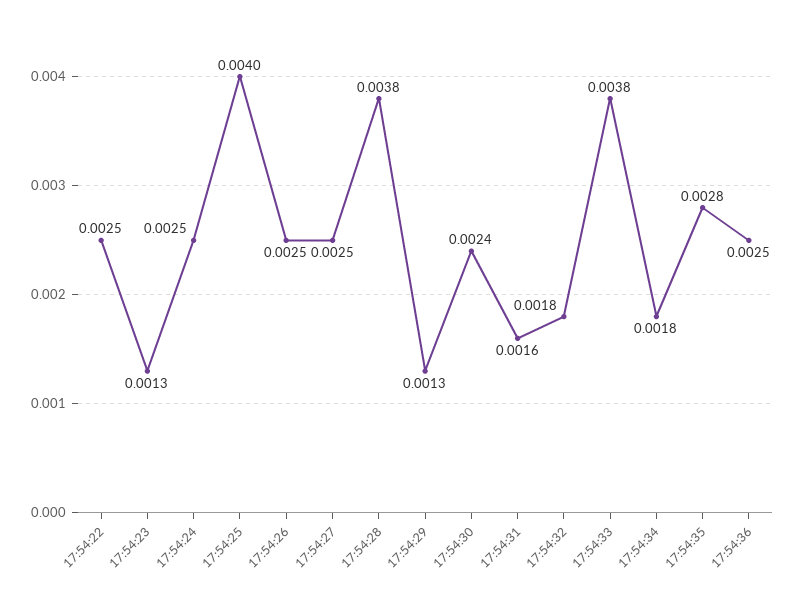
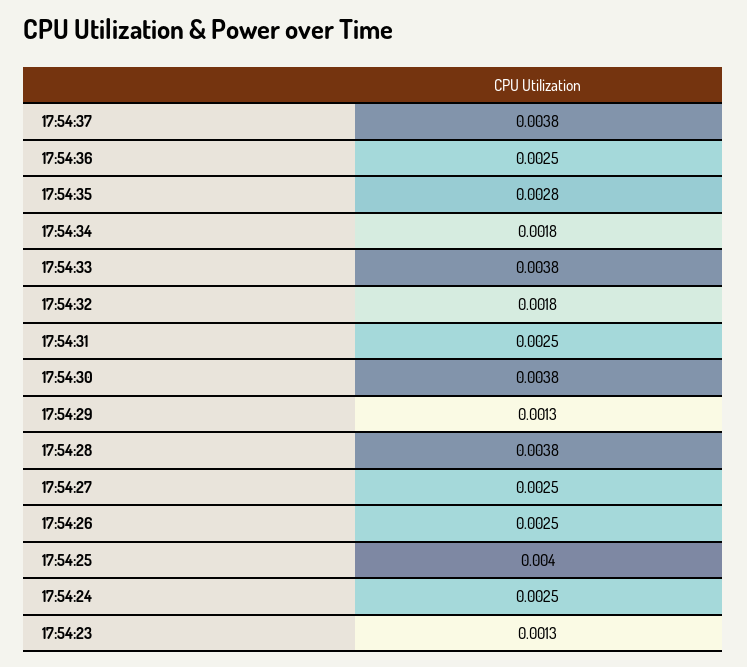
17:54:22: 0.0025 -> none
17:54:30: 0.0024 -> 0.0038
17:54:31: 0.0016 -> 0.0025
17:54:37: none -> 0.0038

